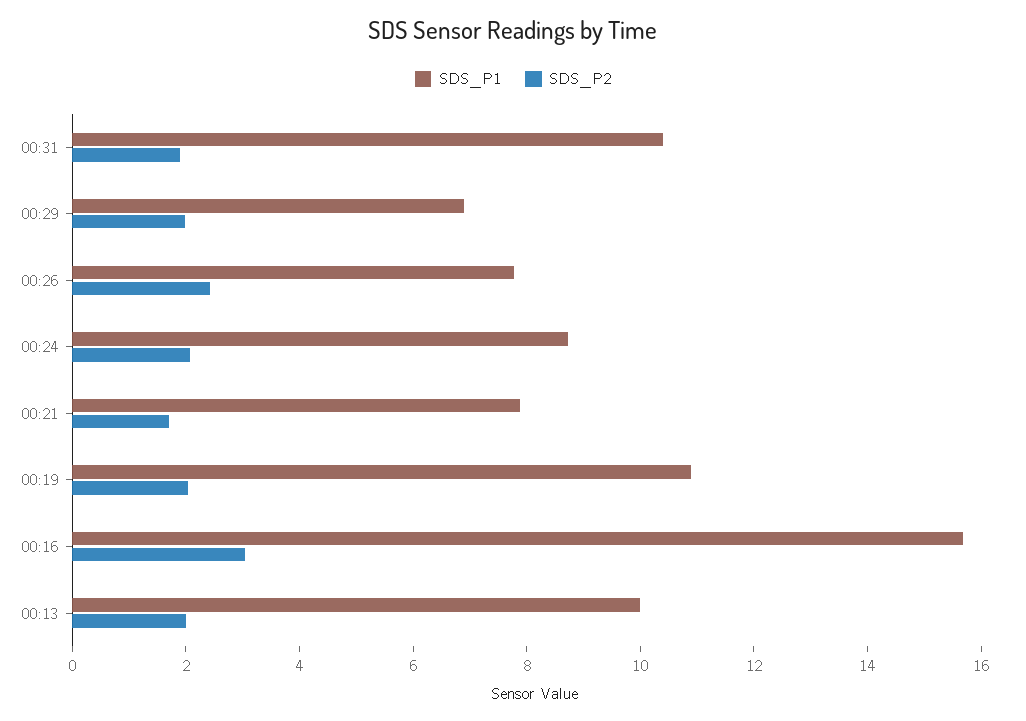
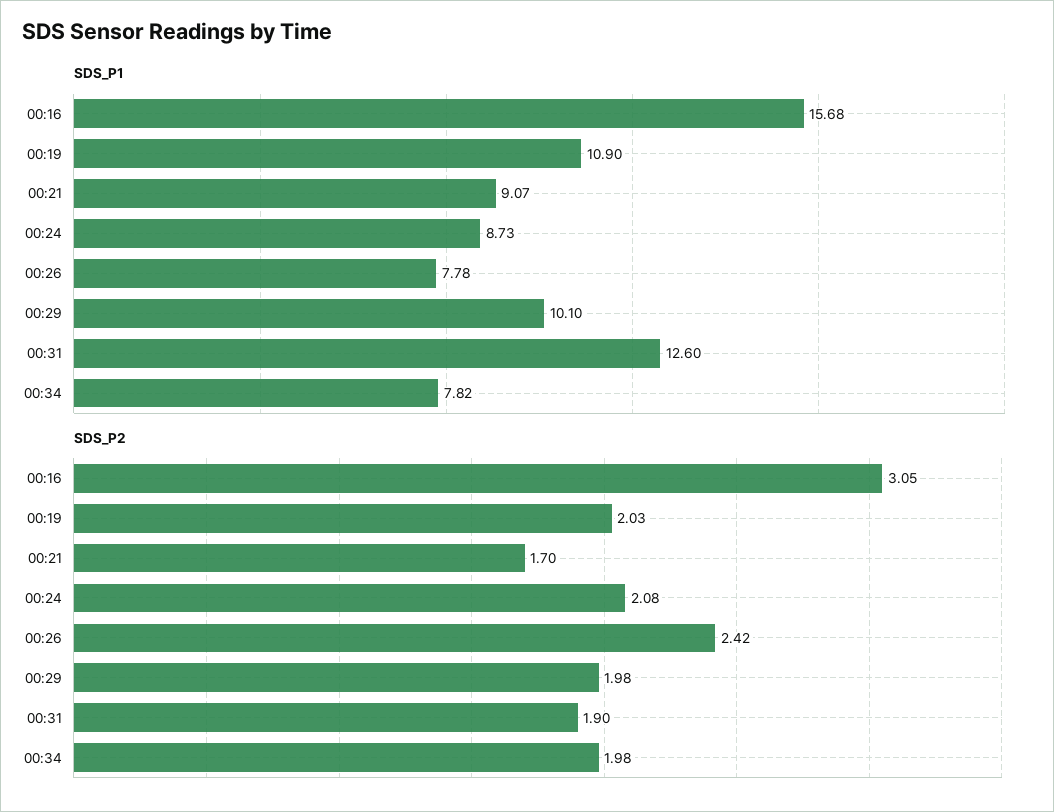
SDS_P1, 00:31: 10.5 -> 12.6
SDS_P1, 00:29: 7 -> 10.1
SDS_P1, 00:21: 8 -> 9.07
SDS_P1, 00:13: 10 -> none
SDS_P2, 00:13: 2 -> none
SDS_P1, 00:34: none -> 7.82
SDS_P2, 00:34: none -> 1.98

